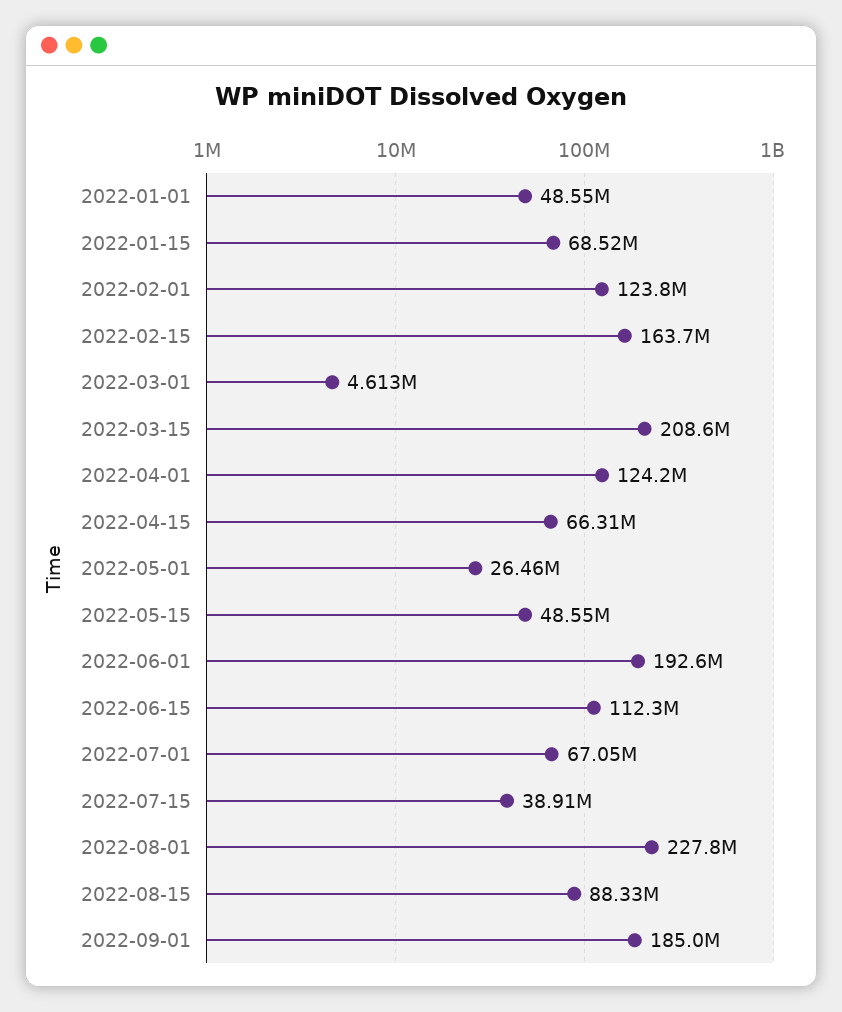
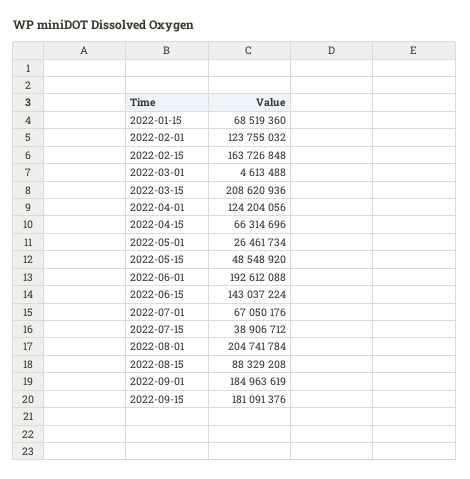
2022-01-01: 48550000 -> none
2022-06-15: 112300000 -> 143037224
2022-08-01: 227800000 -> 204741784
2022-09-15: none -> 181091376

